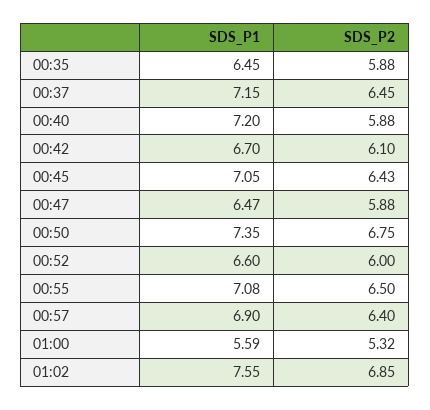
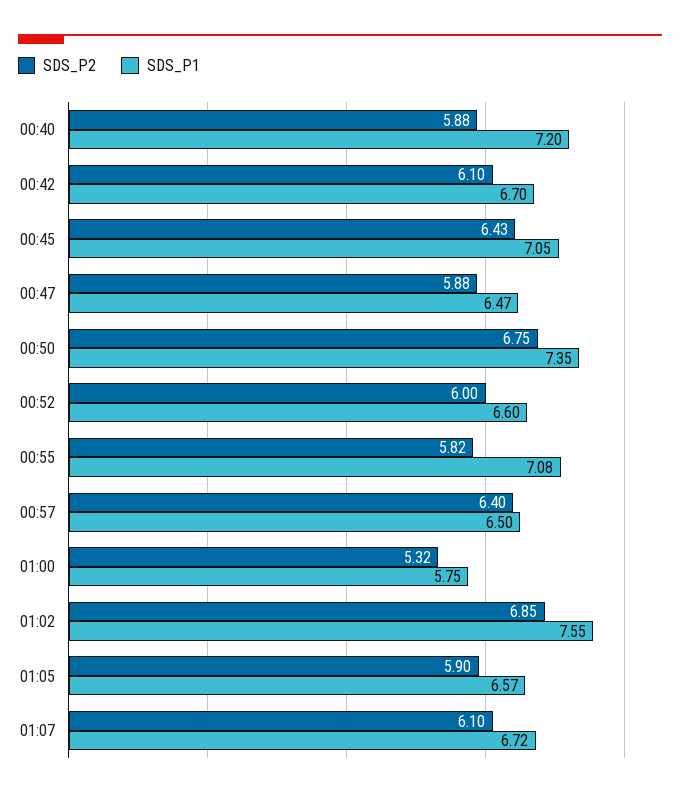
SDS_P1, 00:35: 6.45 -> none
SDS_P2, 00:35: 5.88 -> none
SDS_P1, 00:37: 7.15 -> none
SDS_P2, 00:37: 6.45 -> none
SDS_P2, 00:55: 6.5 -> 5.82
SDS_P1, 00:57: 6.9 -> 6.5
SDS_P1, 01:00: 5.59 -> 5.75
SDS_P2, 01:05: none -> 5.9
SDS_P1, 01:05: none -> 6.57
SDS_P2, 01:07: none -> 6.1
SDS_P1, 01:07: none -> 6.72

